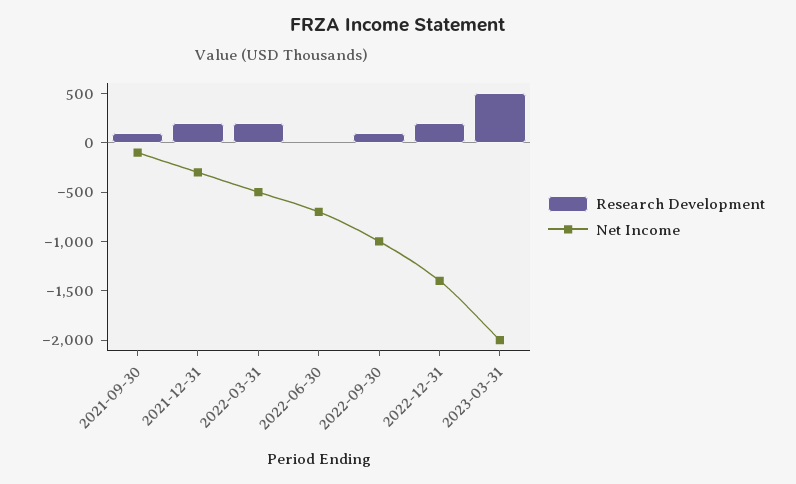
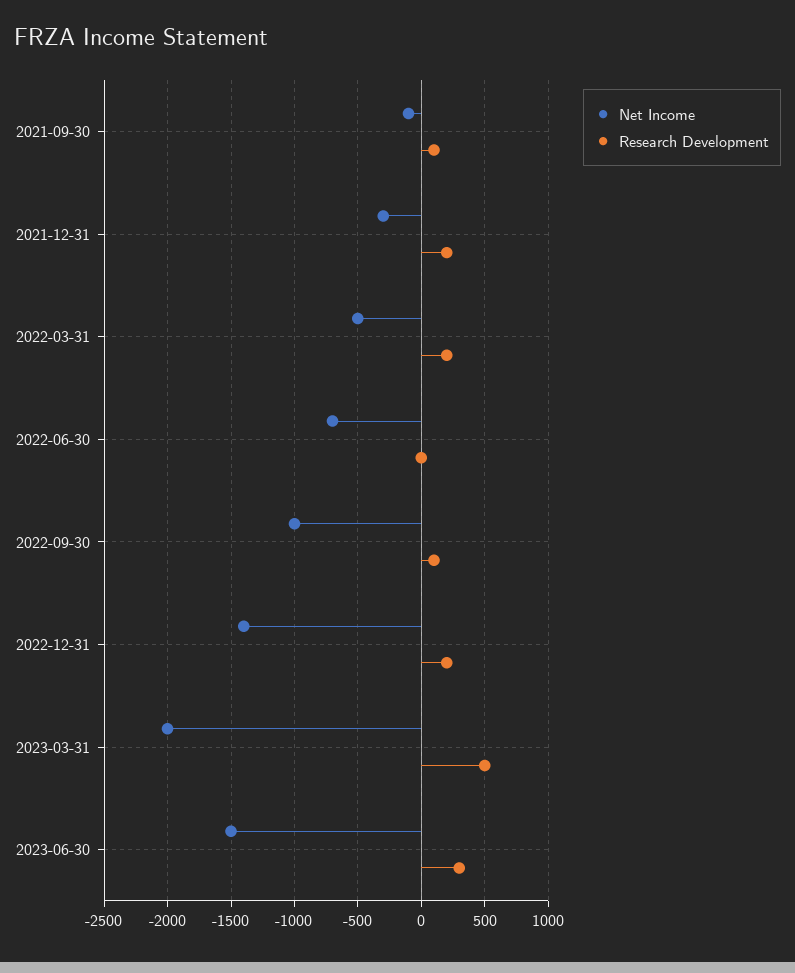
Net Income, 2023-06-30: none -> -1500
Research Development, 2023-06-30: none -> 300

